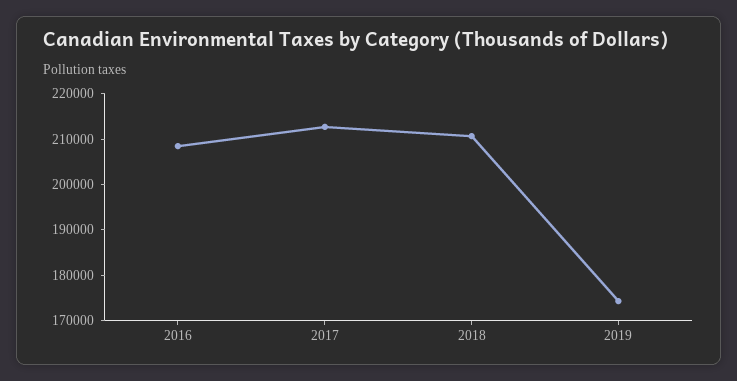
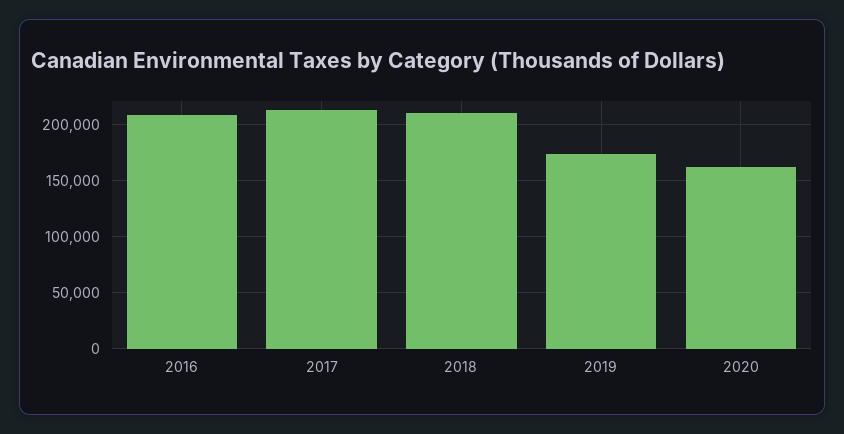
2020: none -> 160000

